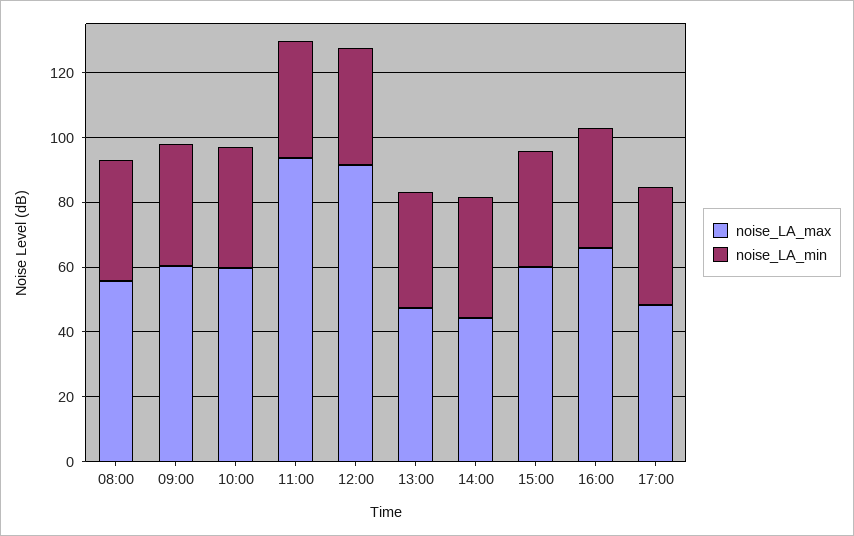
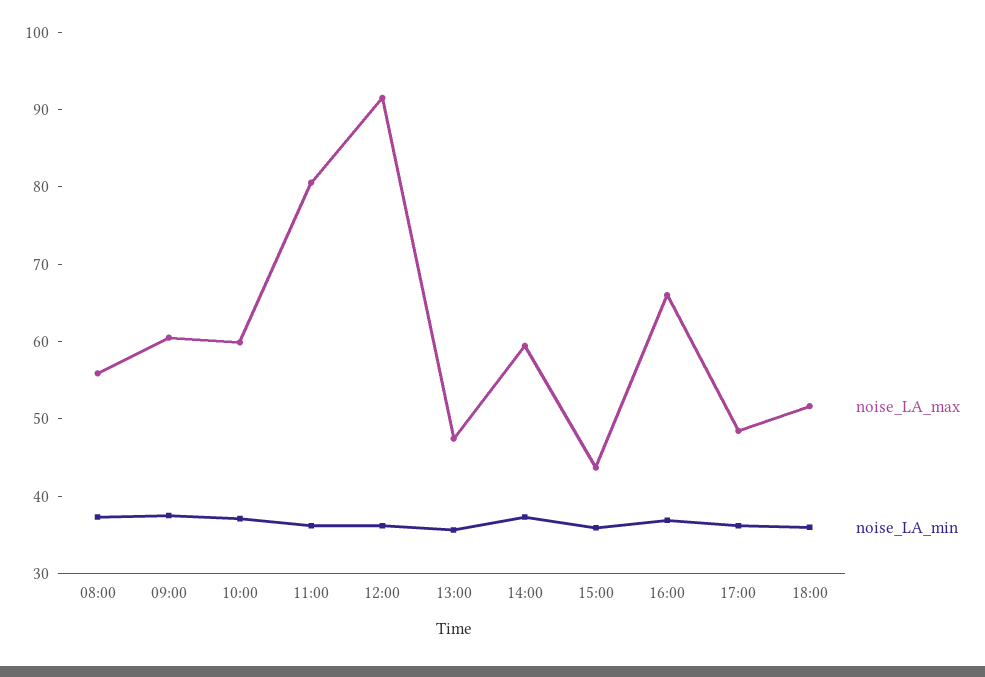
noise_LA_max, 11:00: 95 -> 80
noise_LA_max, 14:00: 45 -> 60
noise_LA_max, 15:00: 60 -> 44
noise_LA_max, 18:00: none -> 52
noise_LA_min, 18:00: none -> 36

